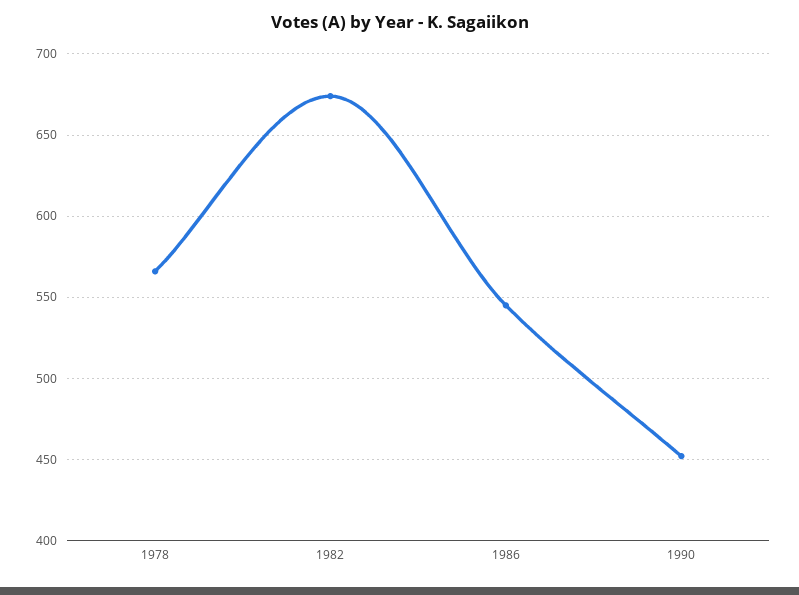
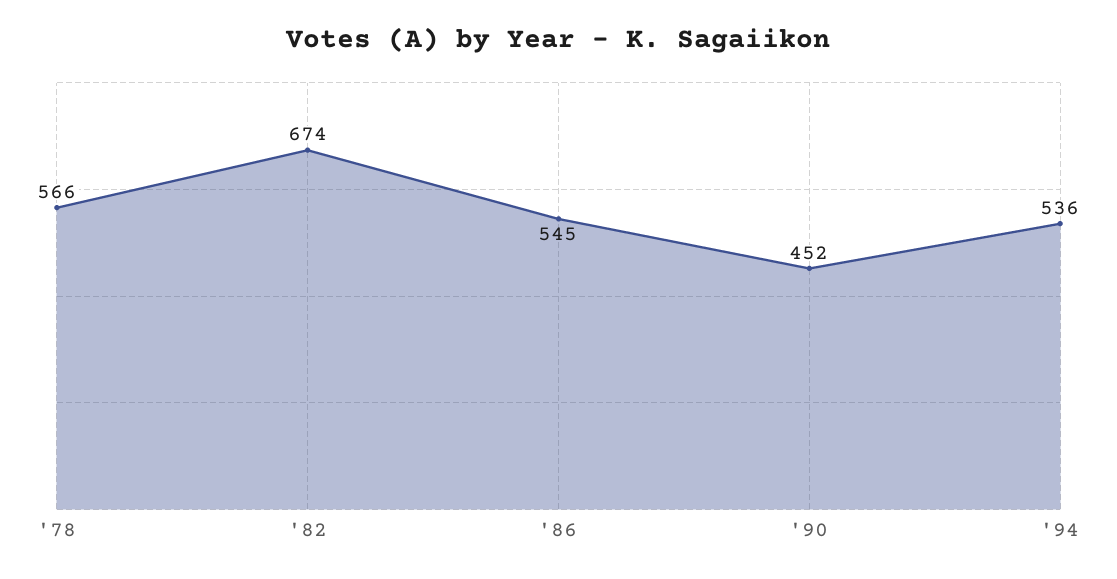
'94: none -> 536

